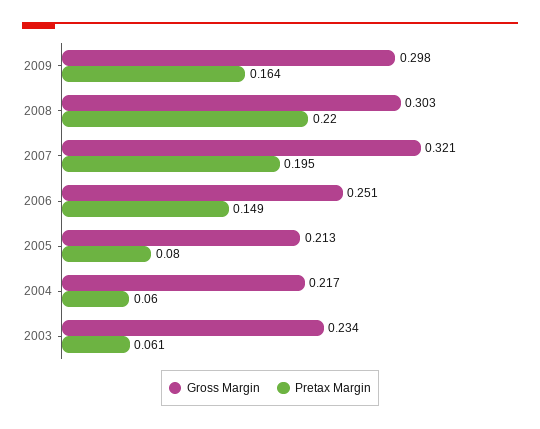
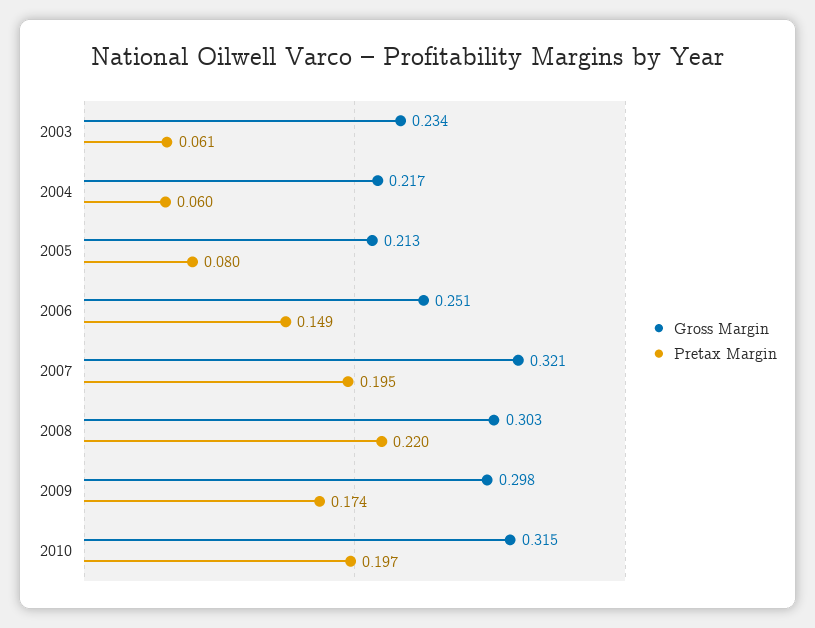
Pretax Margin, 2009: 0.164 -> 0.174
Gross Margin, 2010: none -> 0.315
Pretax Margin, 2010: none -> 0.197

